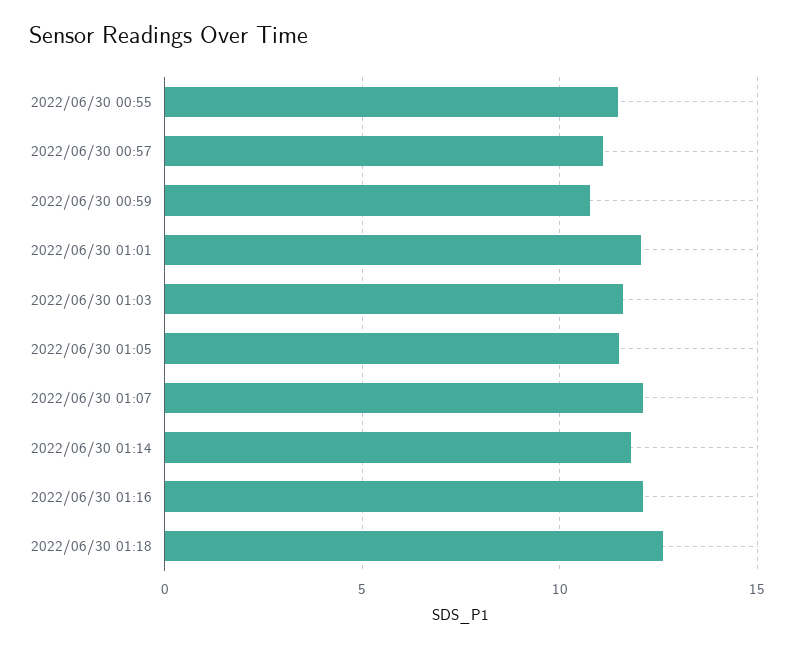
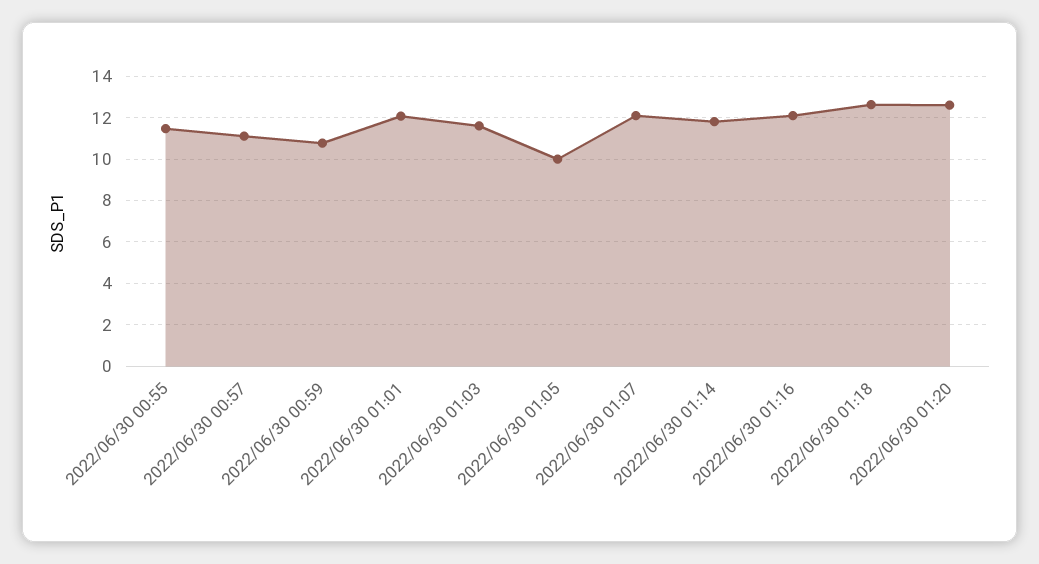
2022/06/30 01:05: 11.5 -> 10
2022/06/30 01:20: none -> 12.5

